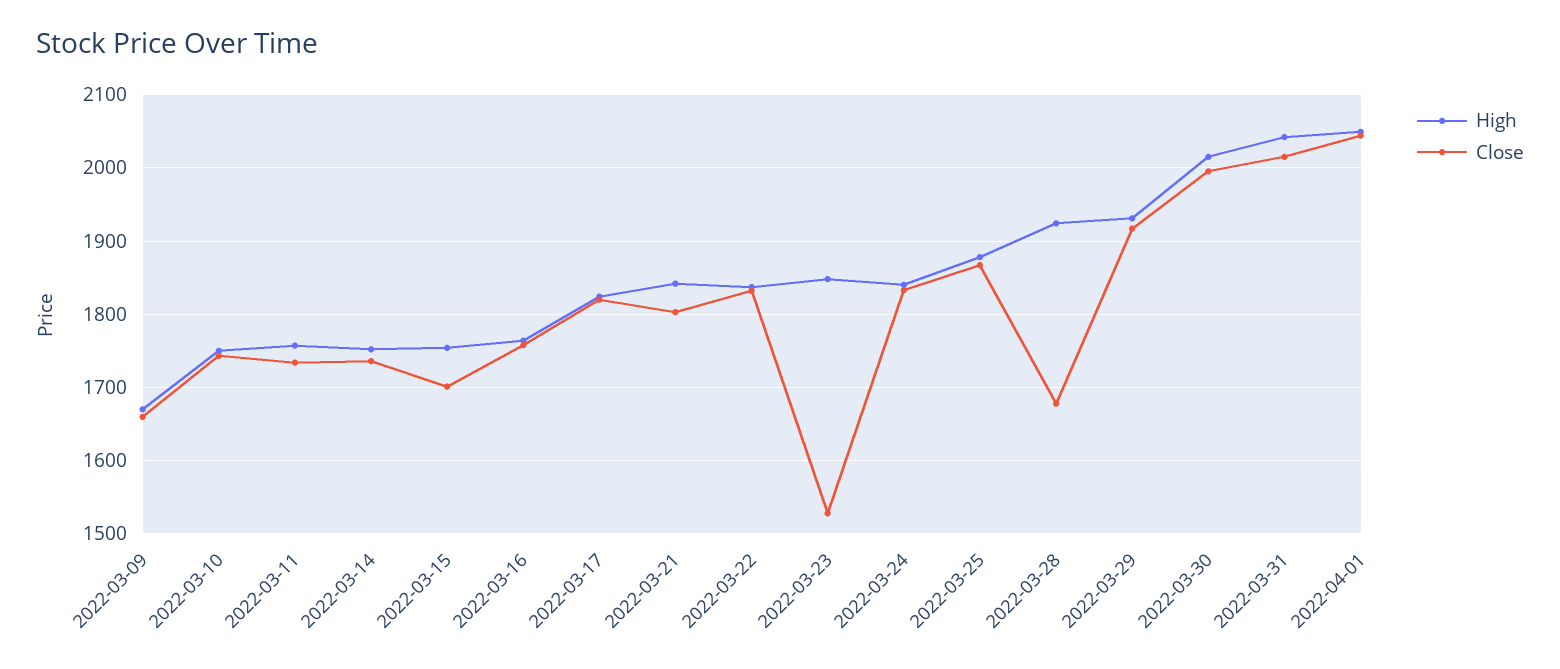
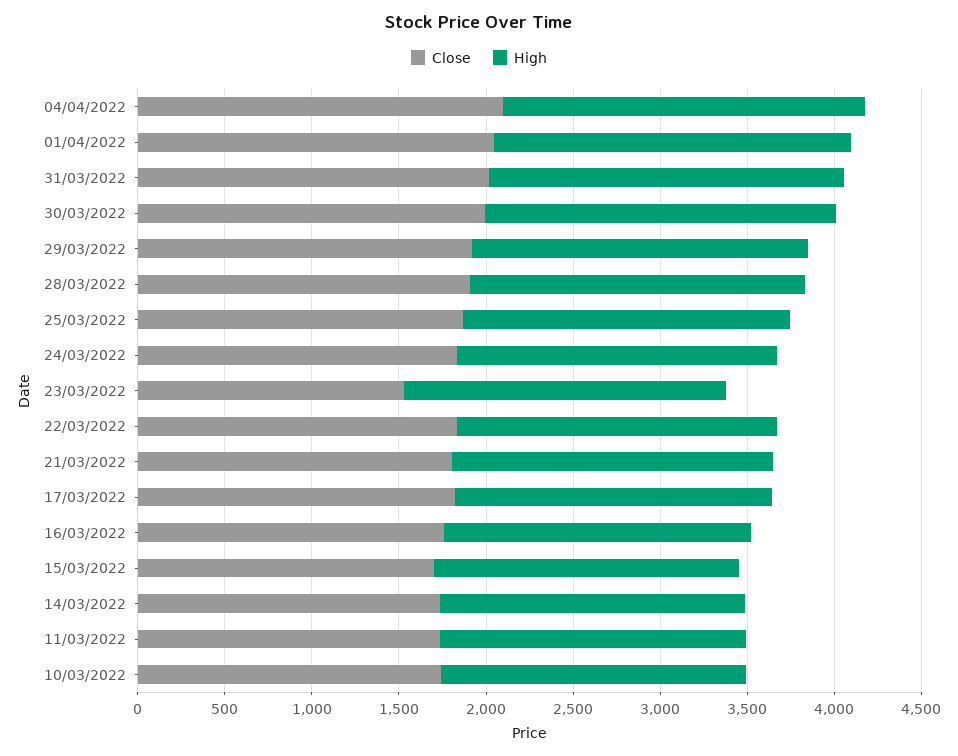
High, 2022-03-09: 1670 -> none
Close, 2022-03-09: 1660 -> none
Close, 2022-03-28: 1680 -> 1900
Close, 04/04/2022: none -> 2100
High, 04/04/2022: none -> 2100

